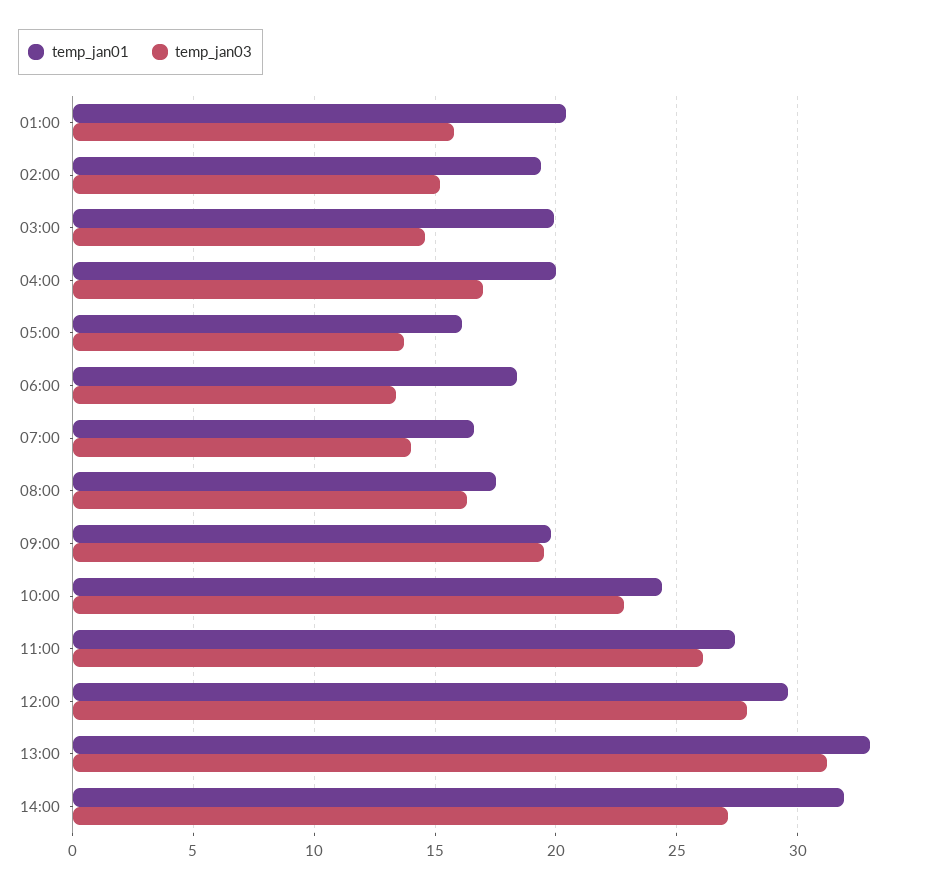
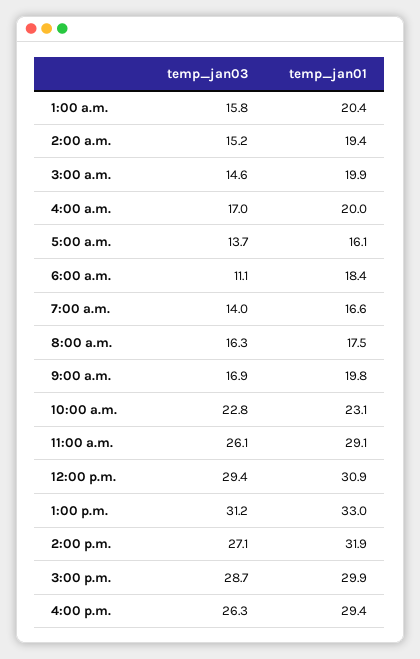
temp_jan03, 06:00: 13.5 -> 11.1
temp_jan03, 09:00: 19.5 -> 16.9
temp_jan01, 10:00: 24.5 -> 23.1
temp_jan01, 11:00: 27.5 -> 29.1
temp_jan01, 12:00: 29.5 -> 30.9
temp_jan03, 12:00: 28 -> 29.4
temp_jan03, 3:00 p.m.: none -> 28.7
temp_jan01, 3:00 p.m.: none -> 29.9
temp_jan03, 4:00 p.m.: none -> 26.3
temp_jan01, 4:00 p.m.: none -> 29.4

